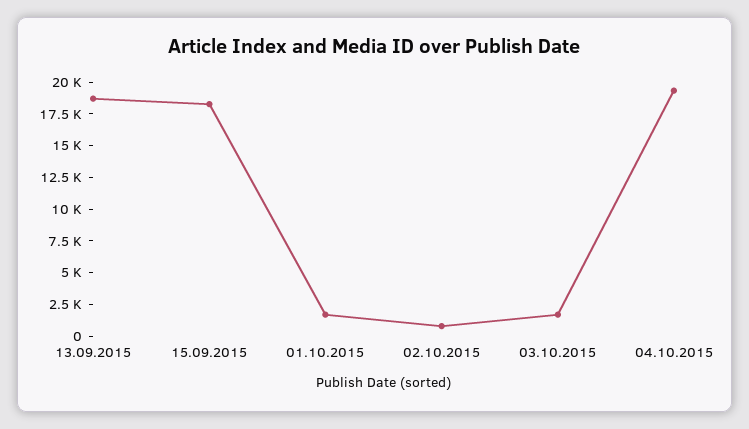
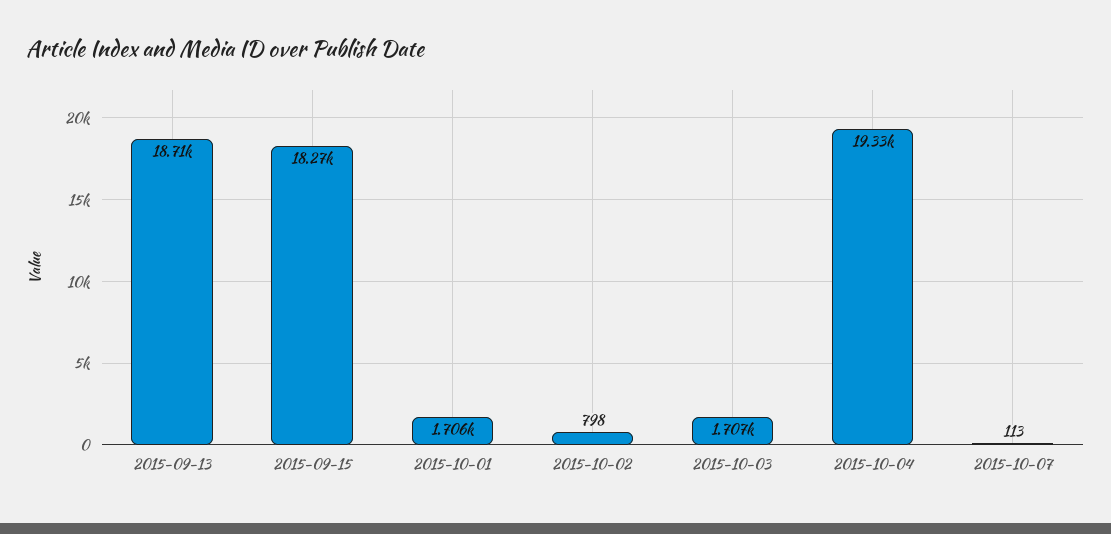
2015-10-07: none -> 113

